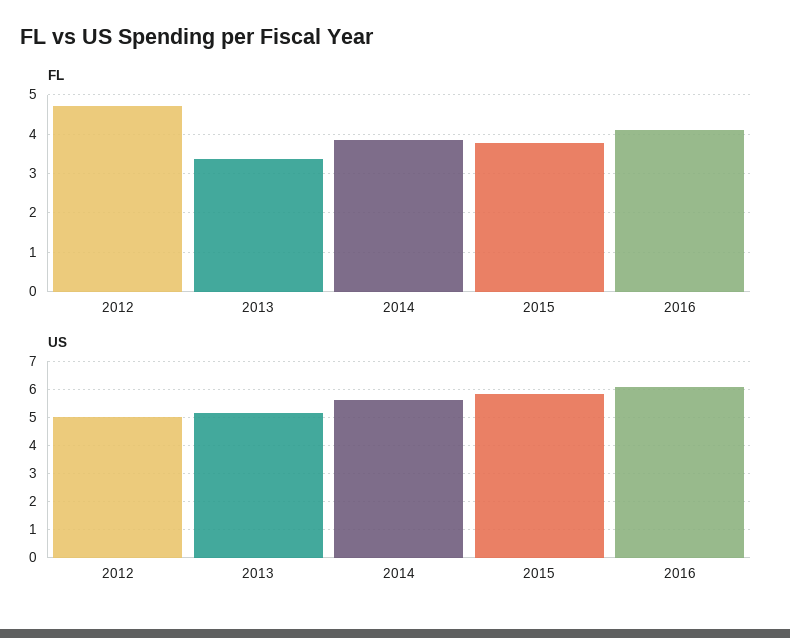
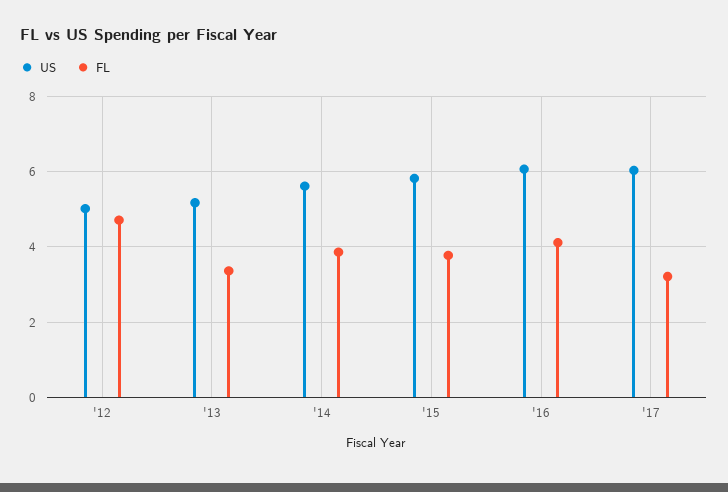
US, '17: none -> 6
FL, '17: none -> 3.2

